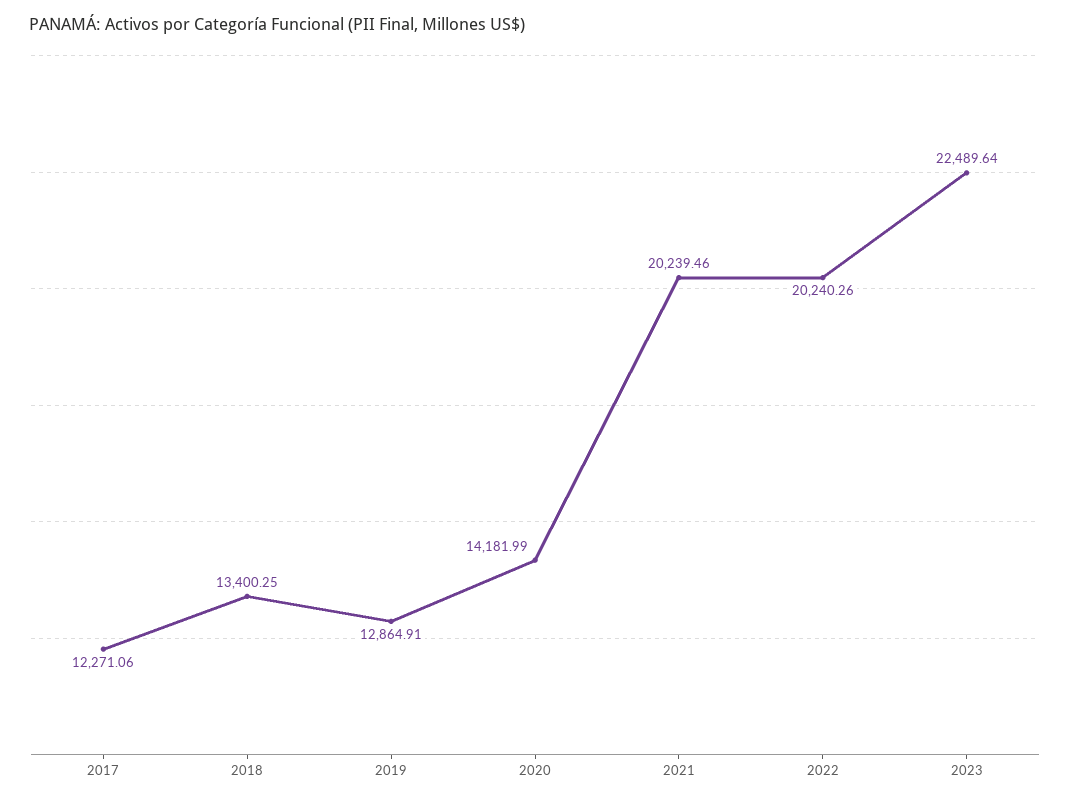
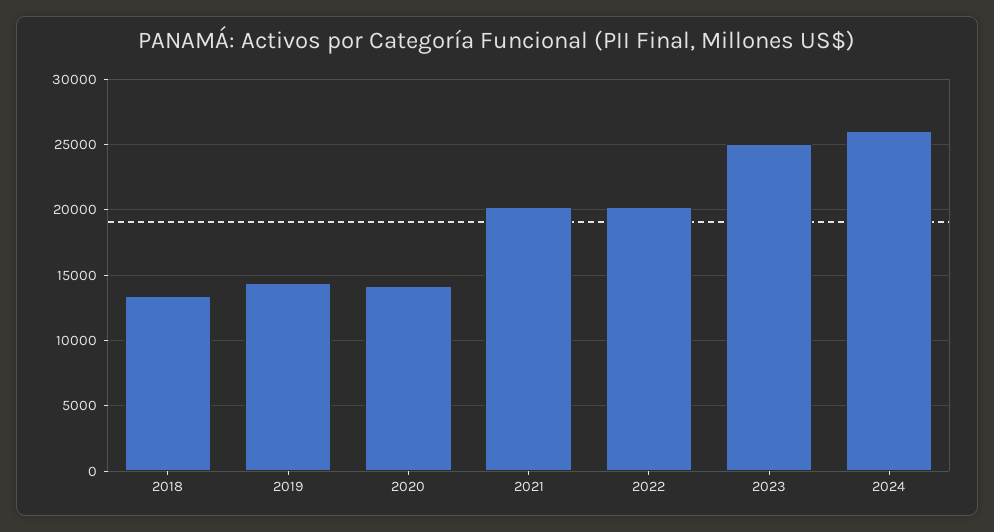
2017: 12271.06 -> none
2019: 12864.91 -> 14500
2023: 22489.64 -> 25000
2024: none -> 26000

